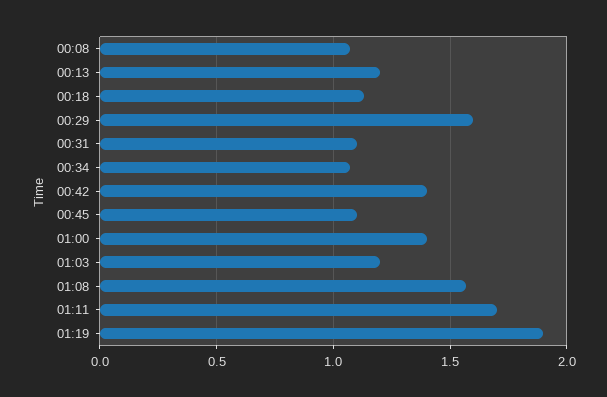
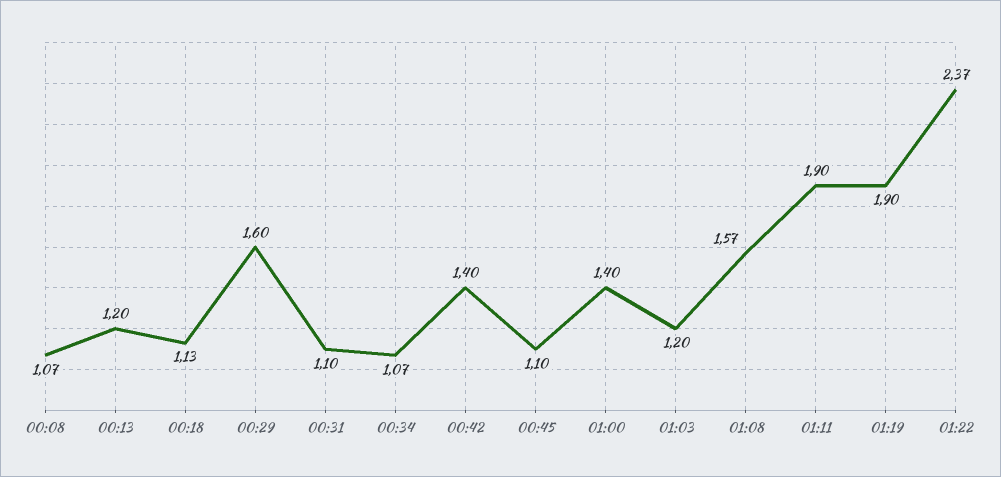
01:11: 1.7 -> 1.9
01:22: none -> 2.37

